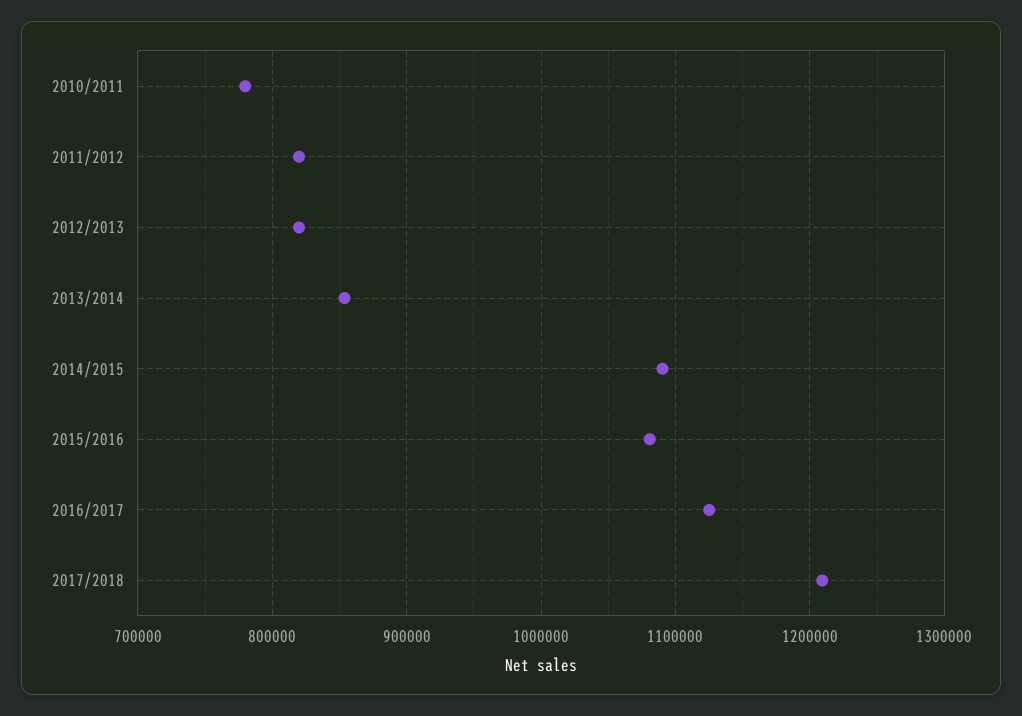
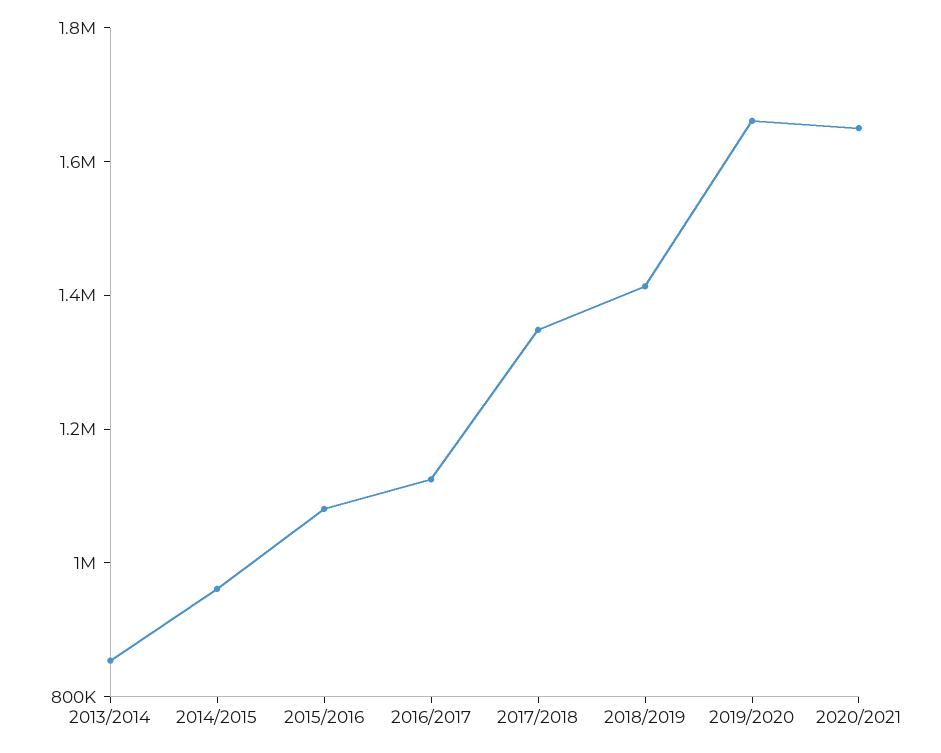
2010/2011: 780000 -> none
2011/2012: 820000 -> none
2012/2013: 820000 -> none
2014/2015: 1090000 -> 950000
2017/2018: 1210000 -> 1350000
2018/2019: none -> 1400000
2019/2020: none -> 1650000
2020/2021: none -> 1650000

